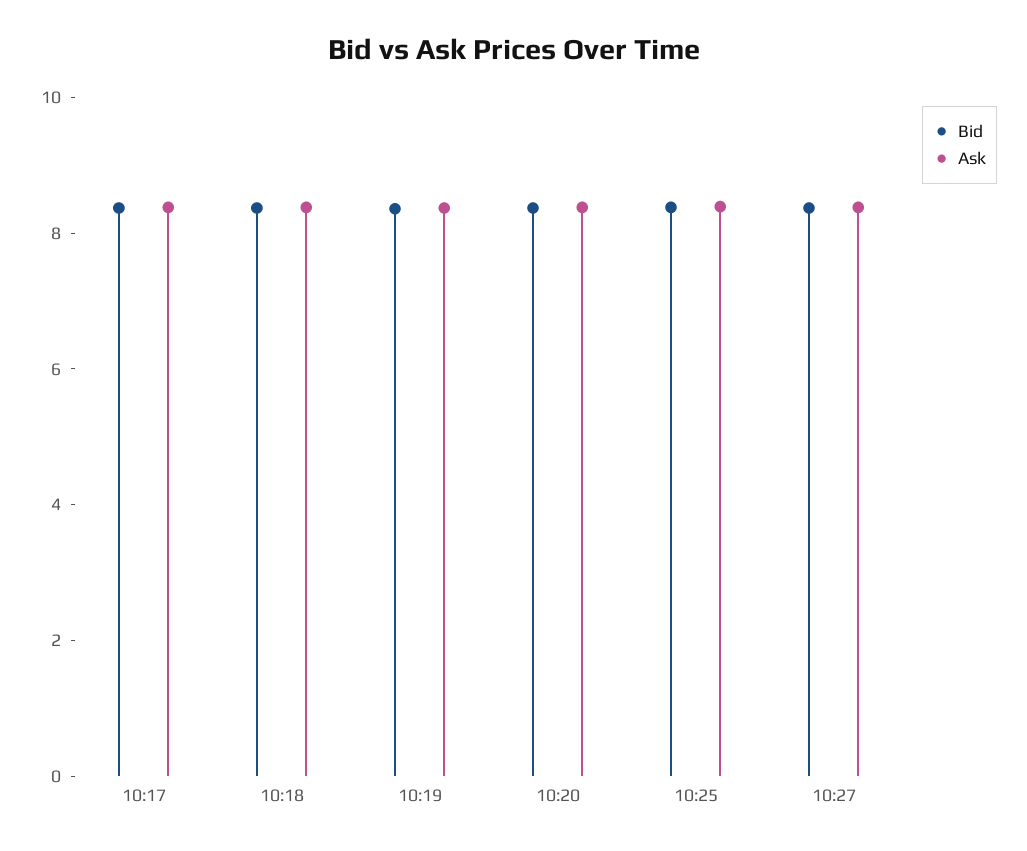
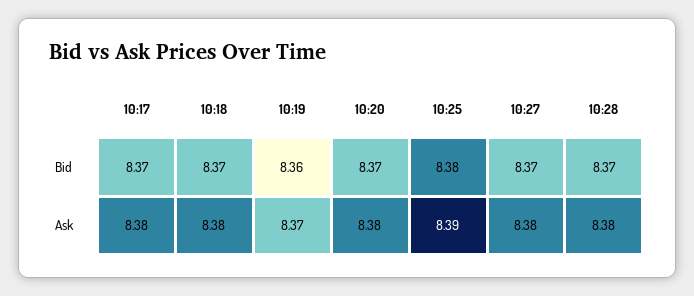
Bid, 10:28: none -> 8.37
Ask, 10:28: none -> 8.38

